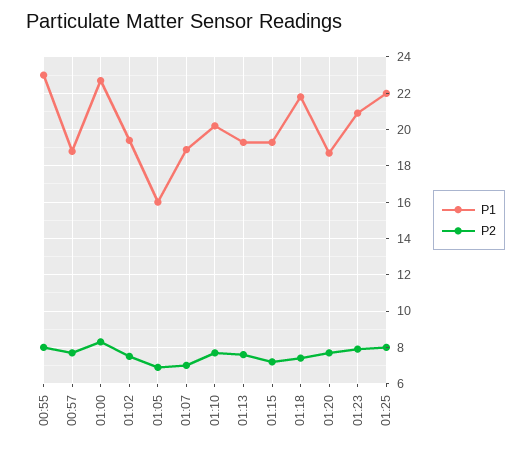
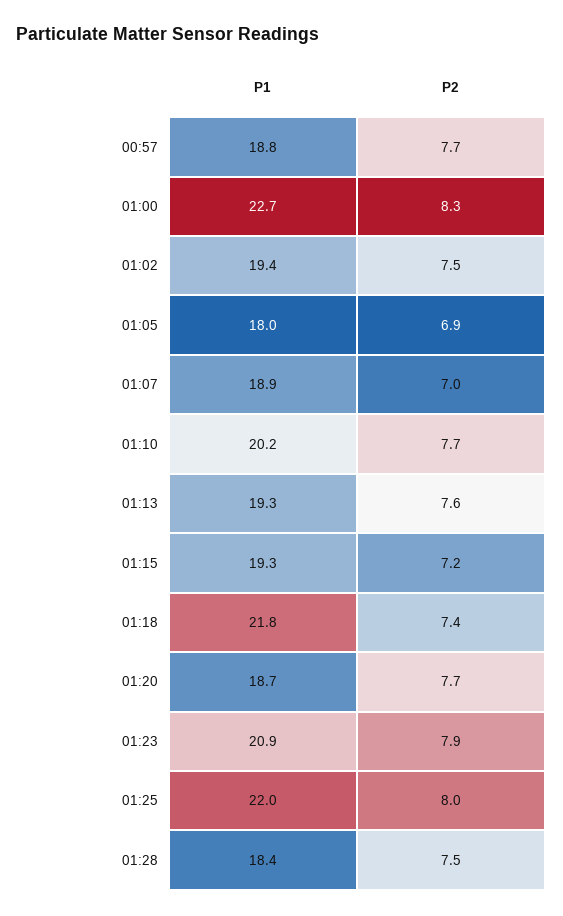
P1, 00:55: 23 -> none
P2, 00:55: 8 -> none
P1, 01:05: 16 -> 18
P1, 01:28: none -> 18.4
P2, 01:28: none -> 7.5

